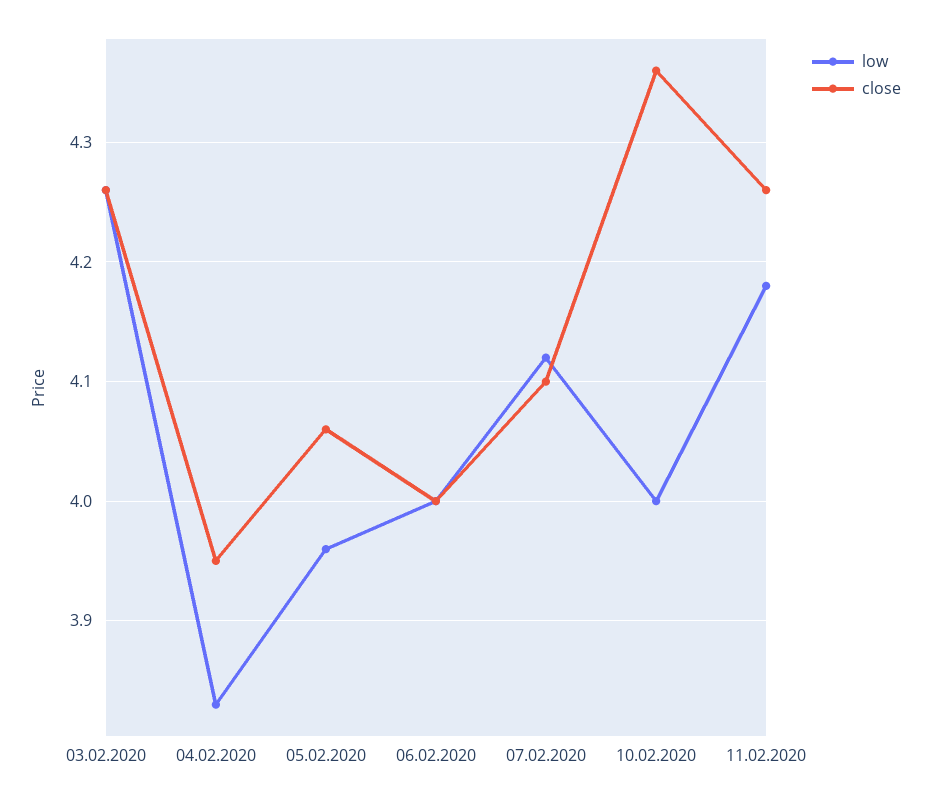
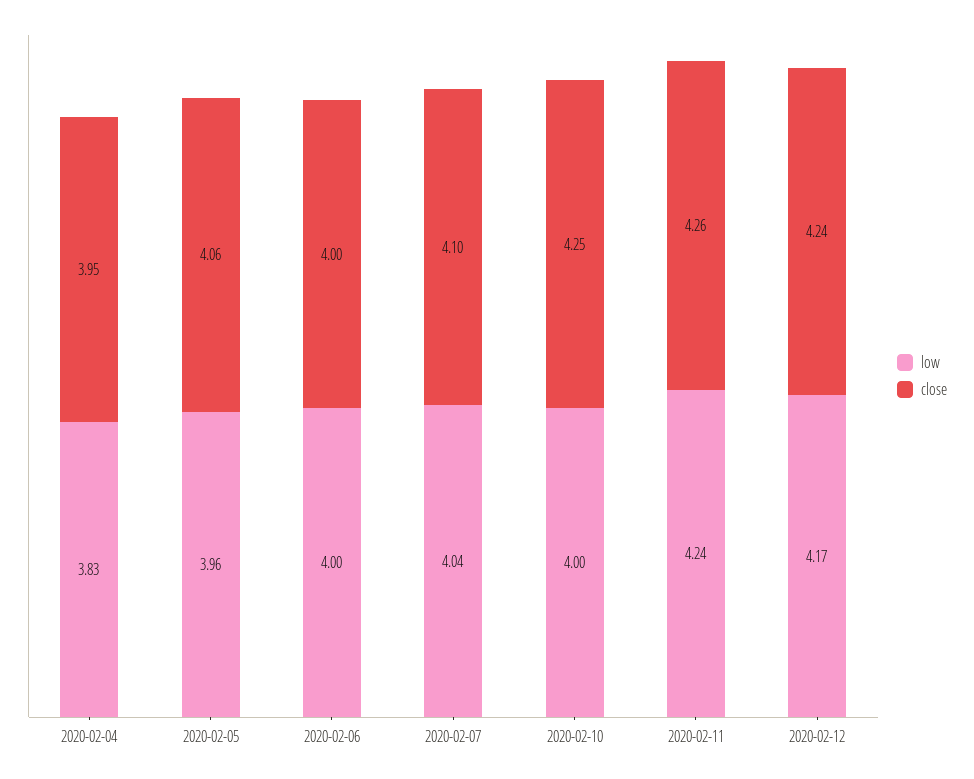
low, 03.02.2020: 4.26 -> none
close, 03.02.2020: 4.26 -> none
low, 07.02.2020: 4.12 -> 4.04
close, 10.02.2020: 4.36 -> 4.25
low, 11.02.2020: 4.18 -> 4.24
low, 2020-02-12: none -> 4.17
close, 2020-02-12: none -> 4.24

